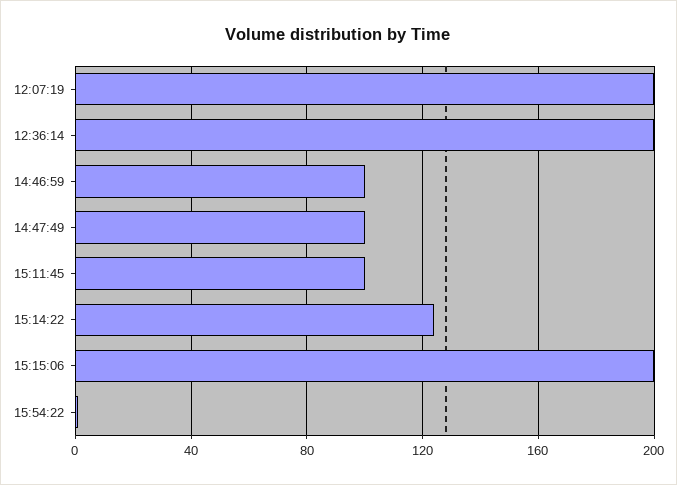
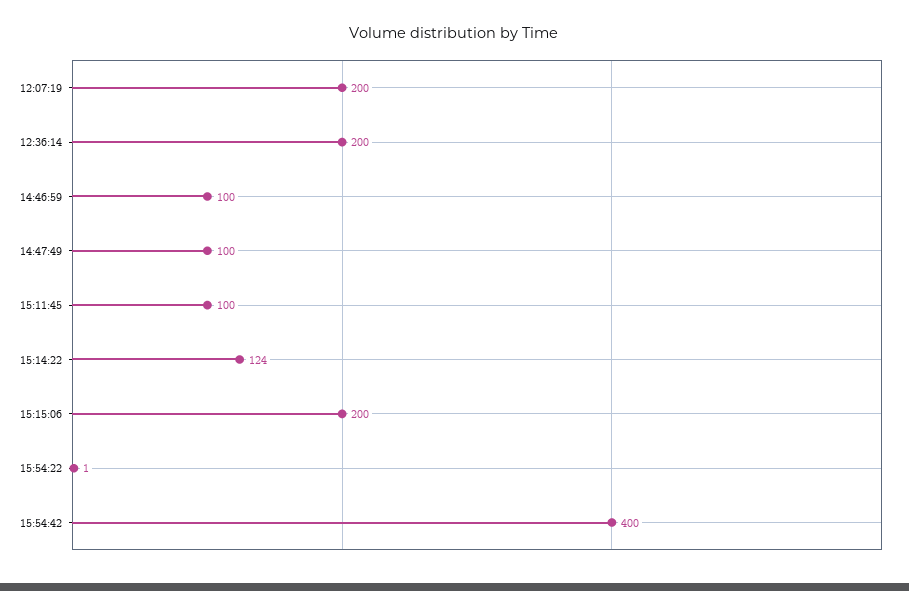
15:54:42: none -> 400

